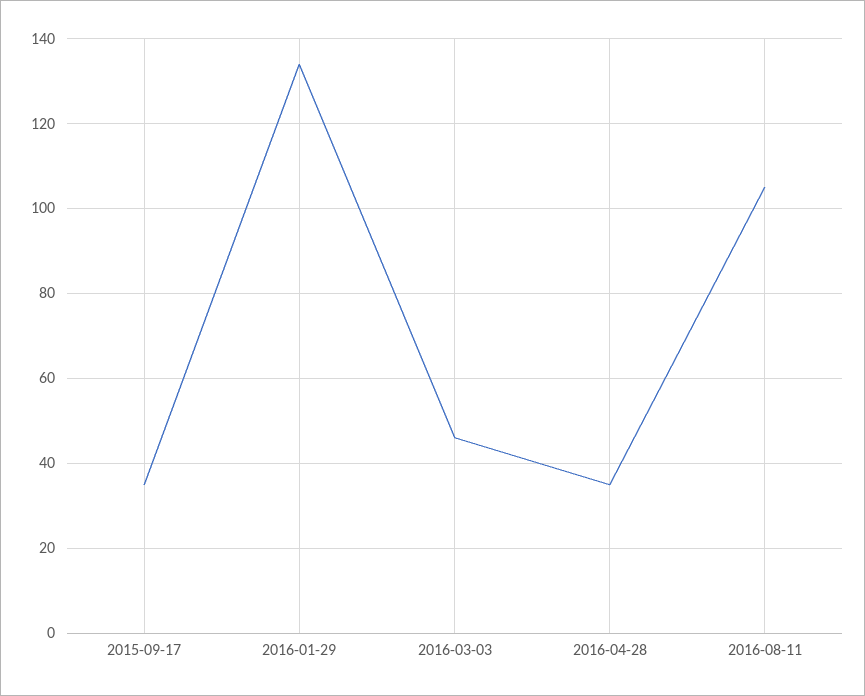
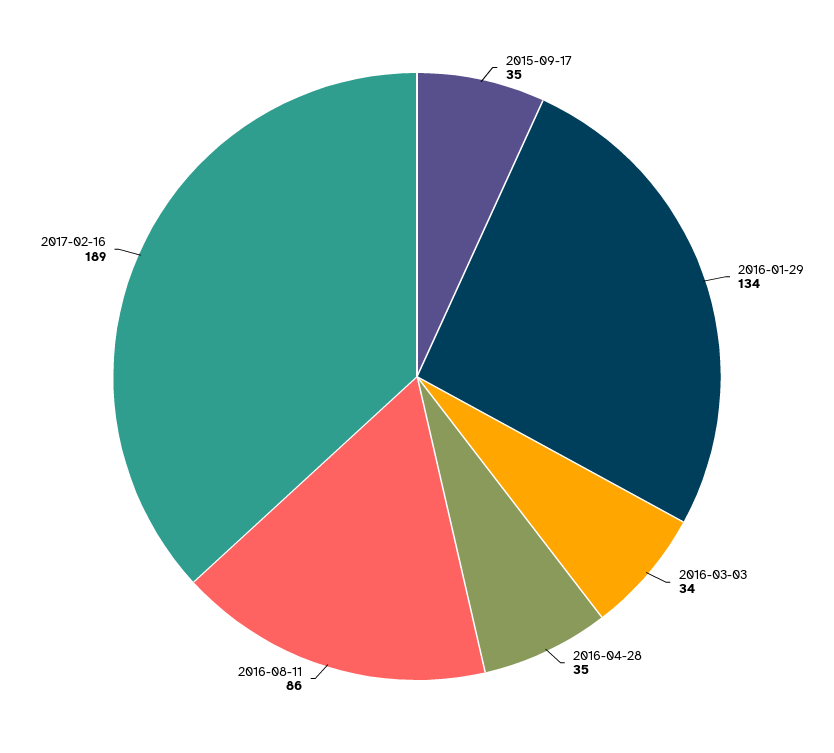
2016-03-03: 45 -> 34
2016-08-11: 105 -> 86
2017-02-16: none -> 189

